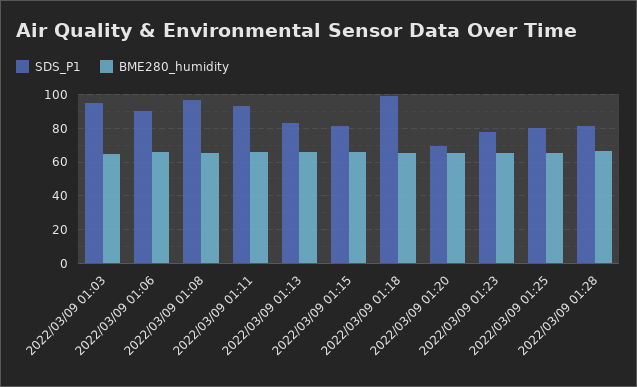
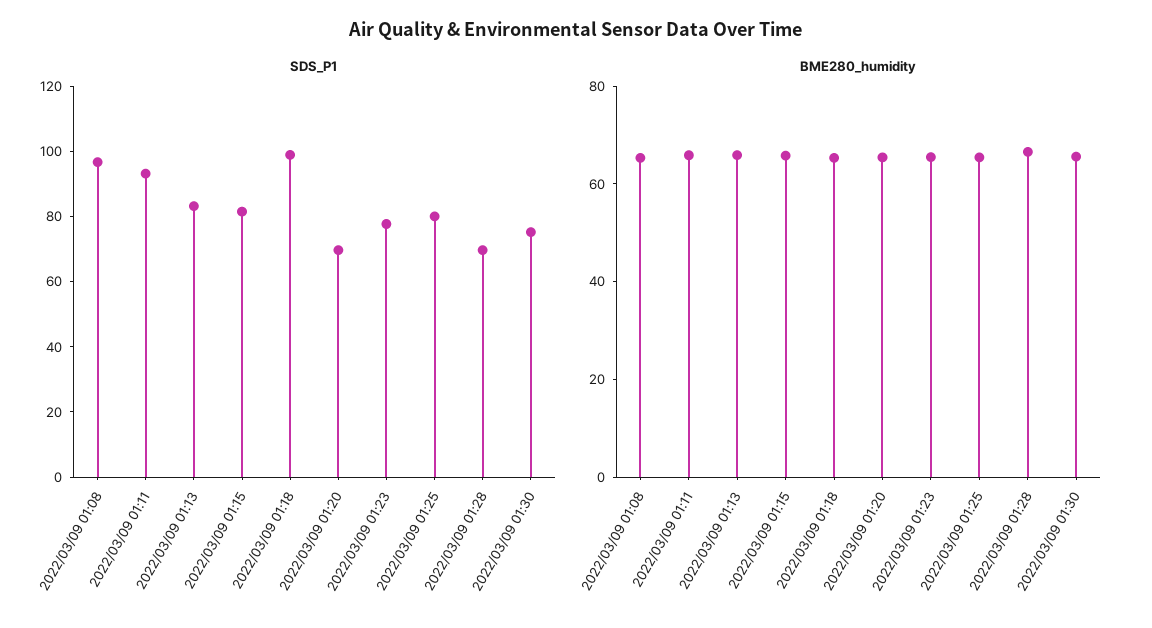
SDS_P1, 2022/03/09 01:03: 95 -> none
BME280_humidity, 2022/03/09 01:03: 65 -> none
SDS_P1, 2022/03/09 01:06: 90 -> none
BME280_humidity, 2022/03/09 01:06: 65 -> none
SDS_P1, 2022/03/09 01:28: 80 -> 70
SDS_P1, 2022/03/09 01:30: none -> 75
BME280_humidity, 2022/03/09 01:30: none -> 65

